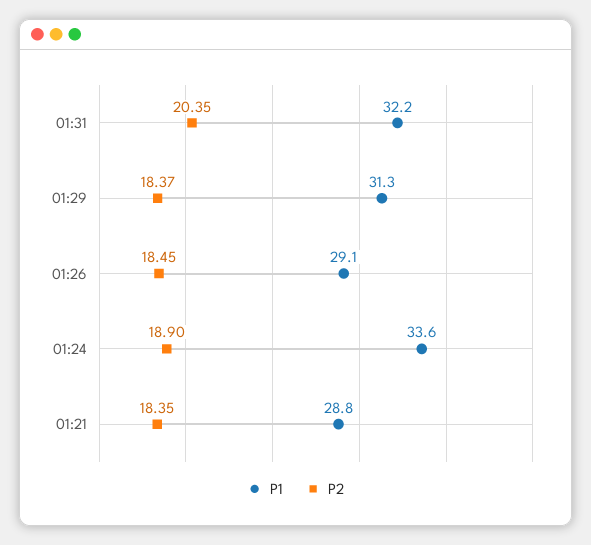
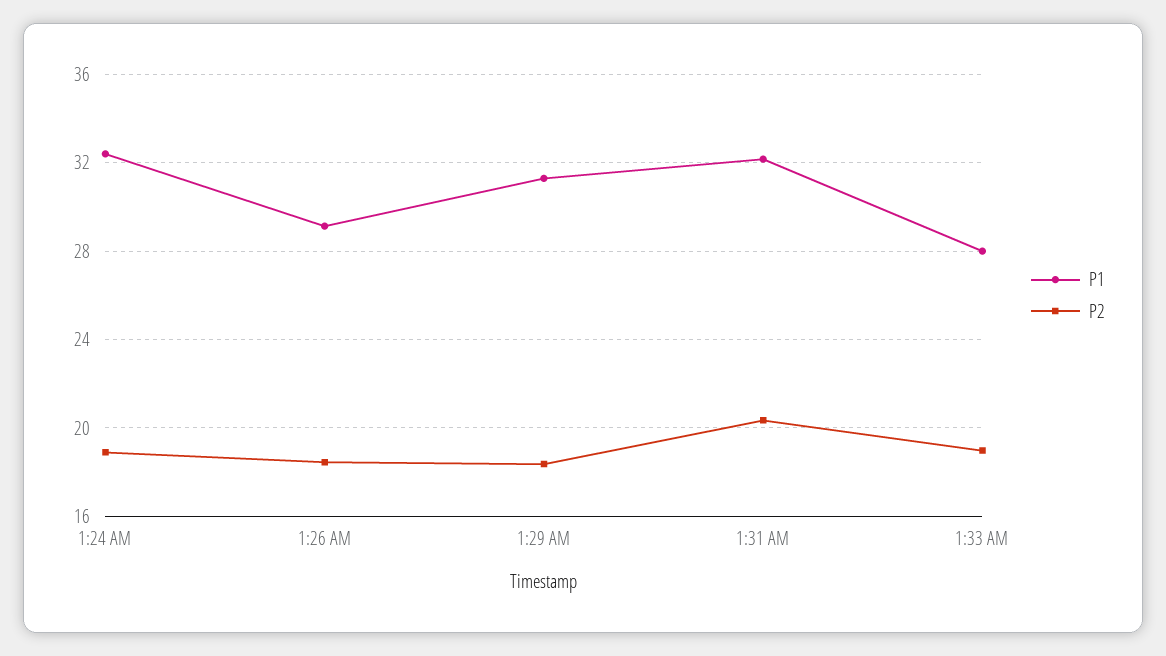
P1, 01:24: 33.6 -> 32.5
P1, 01:21: 28.8 -> none
P2, 01:21: 18.35 -> none
P1, 1:33 AM: none -> 28
P2, 1:33 AM: none -> 19

